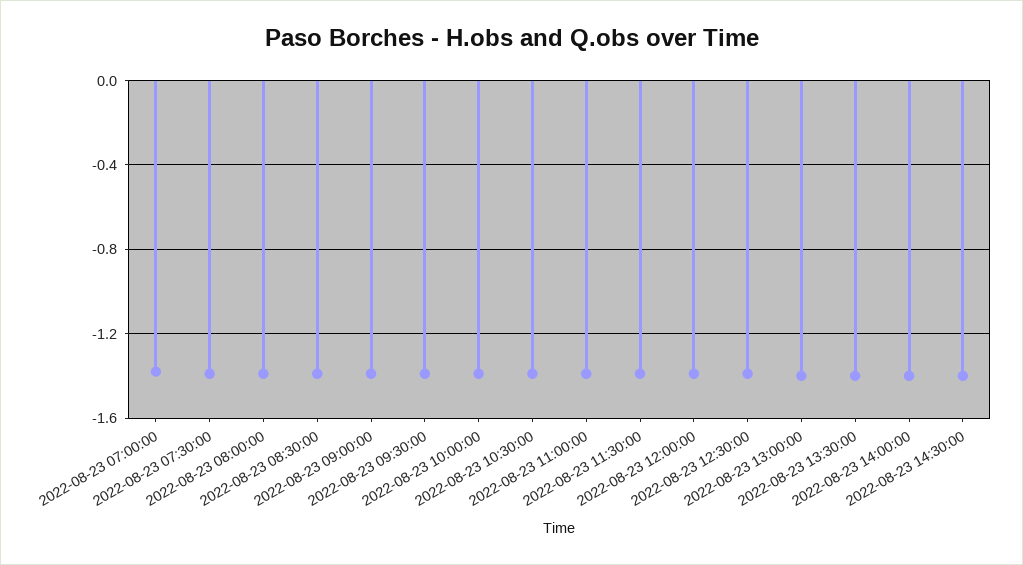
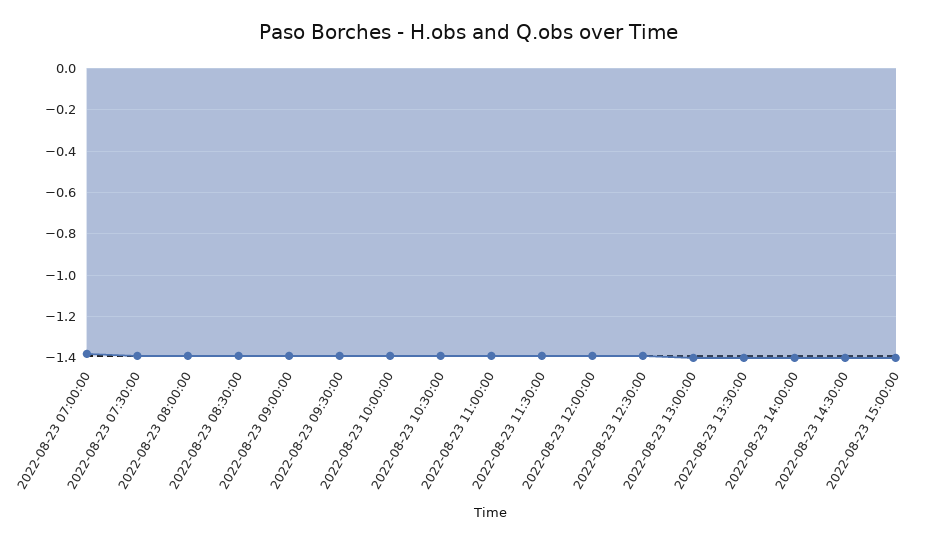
2022-08-23 15:00:00: none -> -1.4

